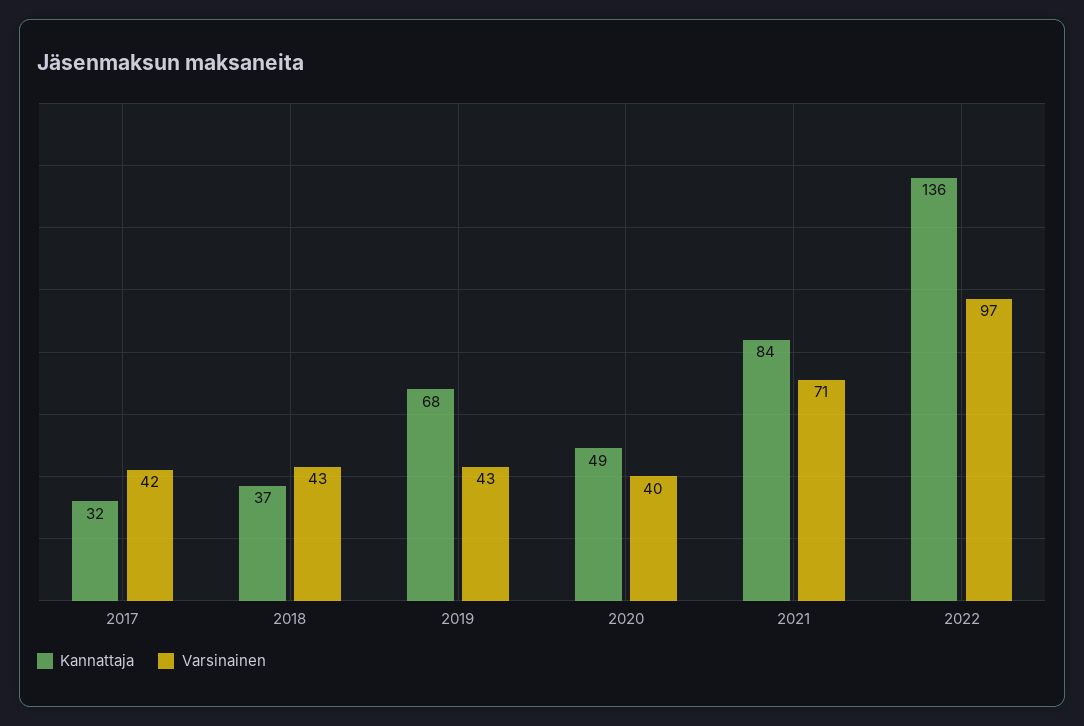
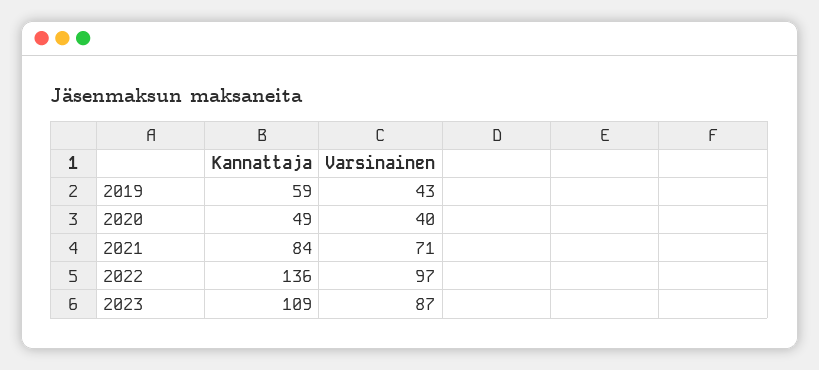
Kannattaja, 2017: 32 -> none
Varsinainen, 2017: 42 -> none
Kannattaja, 2018: 37 -> none
Varsinainen, 2018: 43 -> none
Kannattaja, 2019: 68 -> 59
Kannattaja, 2023: none -> 109
Varsinainen, 2023: none -> 87

